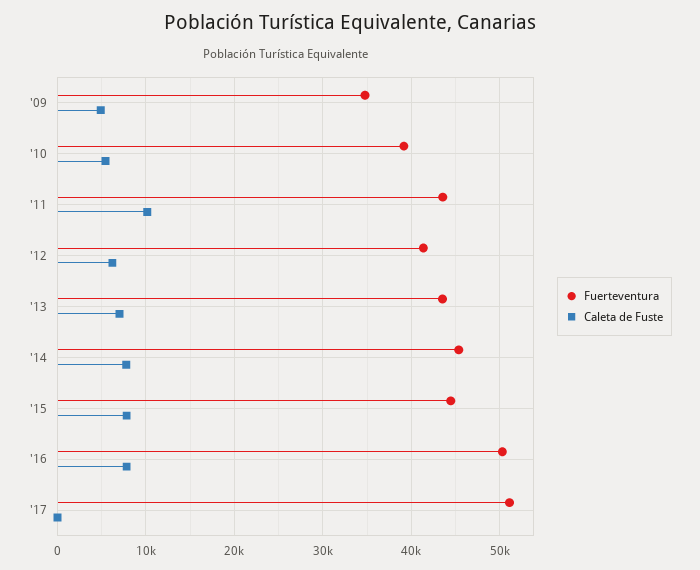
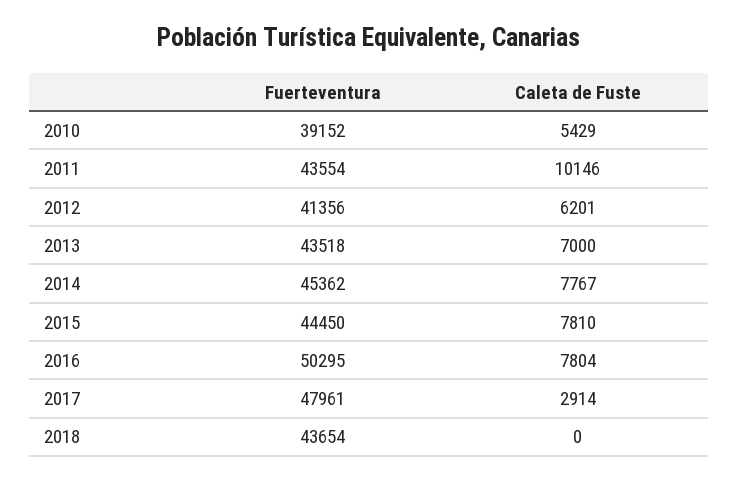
Fuerteventura, '09: 35000 -> none
Caleta de Fuste, '09: 5000 -> none
Fuerteventura, '17: 51000 -> 47961
Caleta de Fuste, '17: 0 -> 2914
Fuerteventura, 2018: none -> 43654
Caleta de Fuste, 2018: none -> 0

